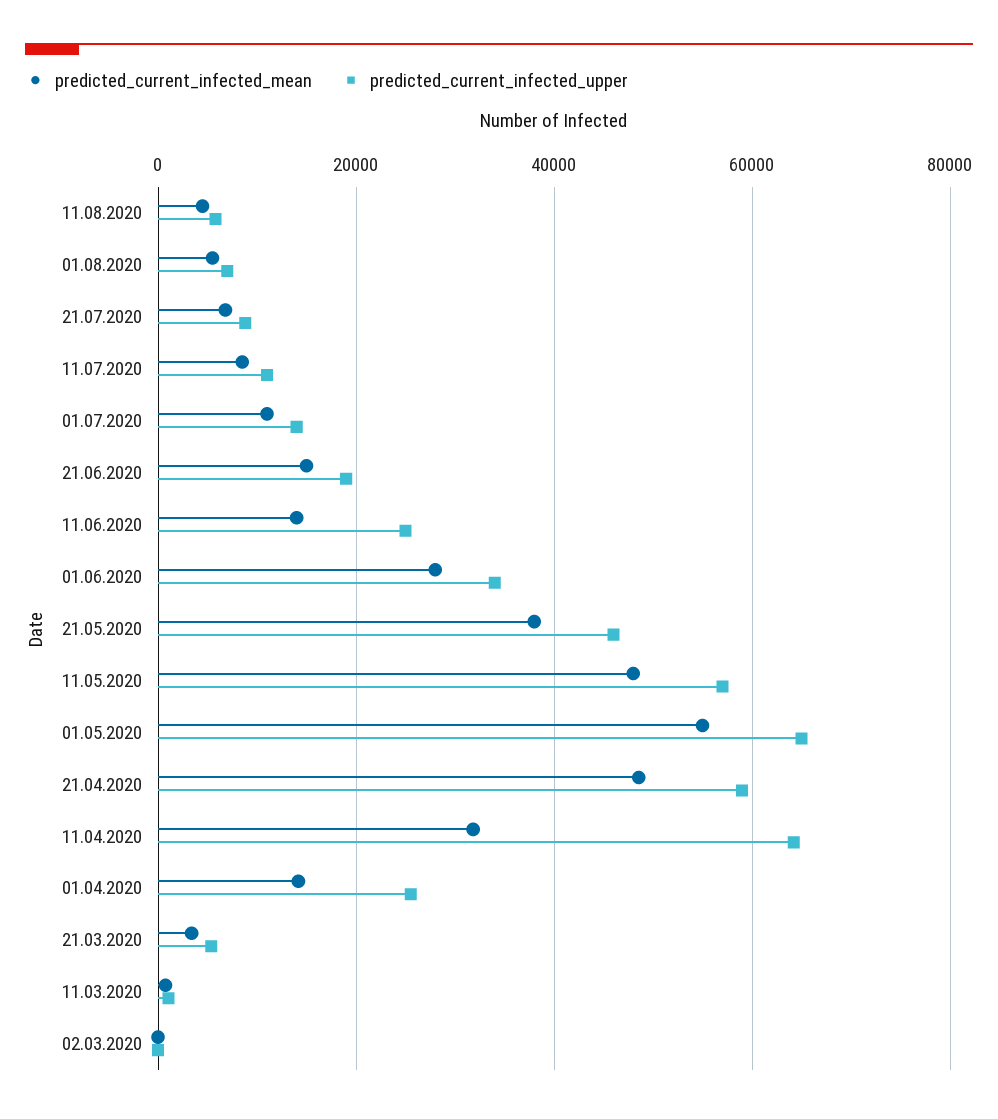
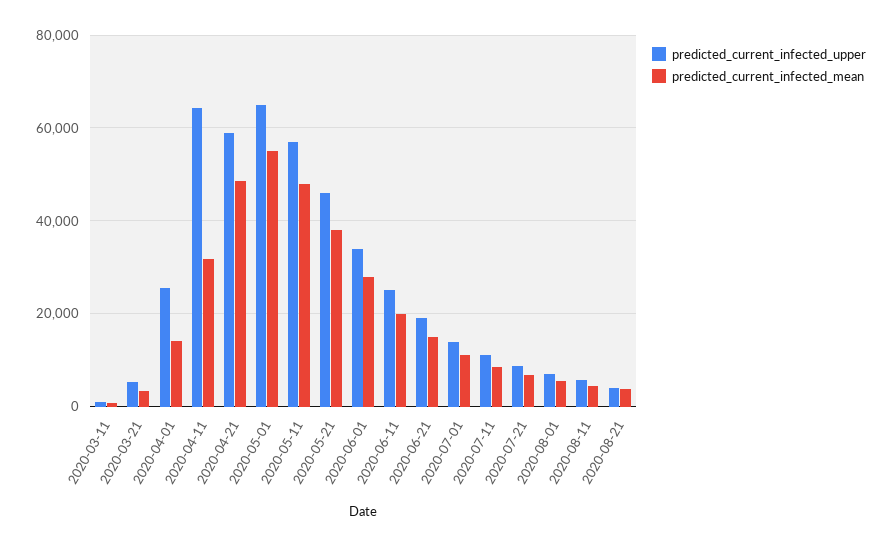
predicted_current_infected_mean, 11.06.2020: 14000 -> 20000
predicted_current_infected_mean, 02.03.2020: 0 -> none
predicted_current_infected_upper, 02.03.2020: 0 -> none
predicted_current_infected_upper, 2020-08-21: none -> 4000
predicted_current_infected_mean, 2020-08-21: none -> 4000

